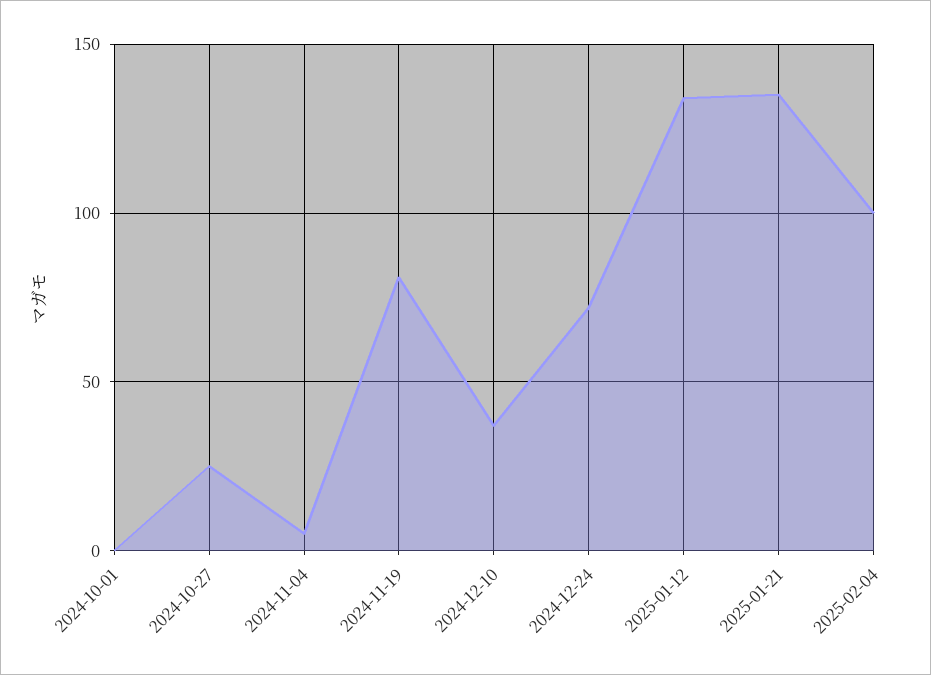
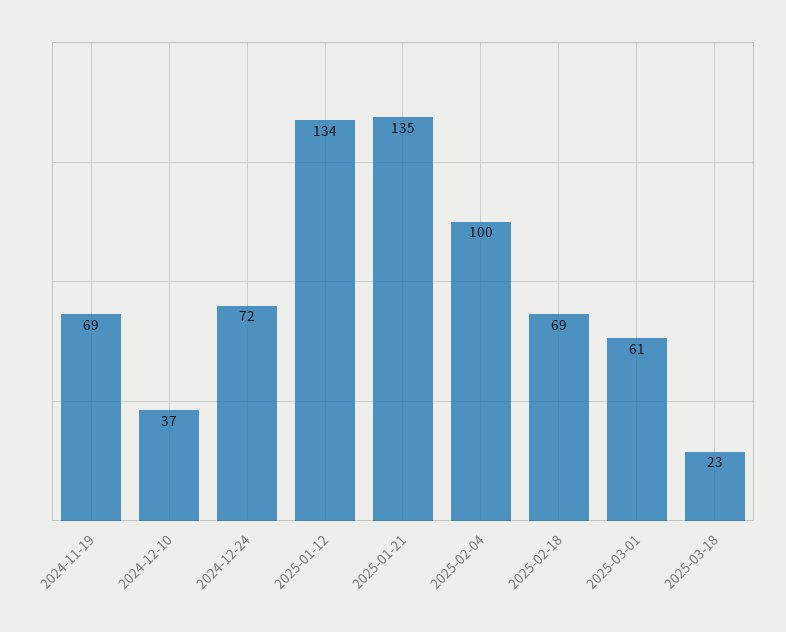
2024-10-01: 0 -> none
2024-10-27: 25 -> none
2024-11-04: 5 -> none
2024-11-19: 80 -> 69
2025-02-18: none -> 69
2025-03-01: none -> 61
2025-03-18: none -> 23

